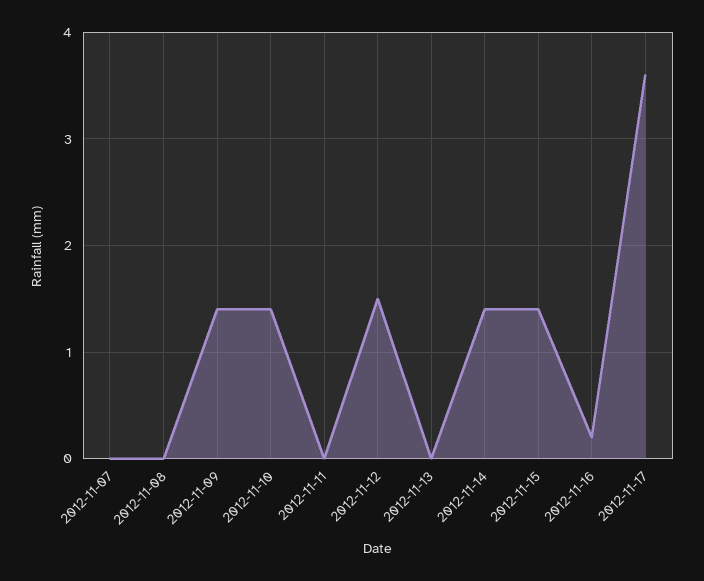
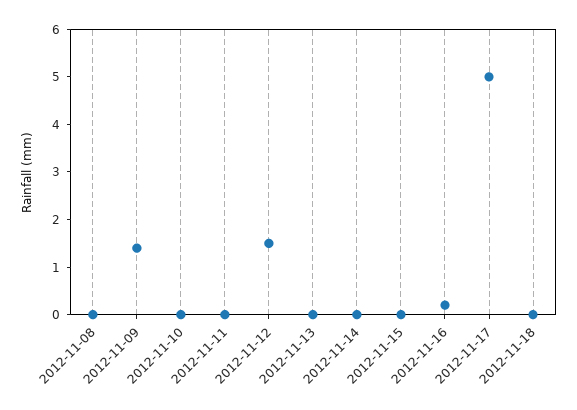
2012-11-07: 0 -> none
2012-11-10: 1.4 -> 0
2012-11-14: 1.4 -> 0
2012-11-15: 1.4 -> 0
2012-11-17: 3.6 -> 5
2012-11-18: none -> 0

